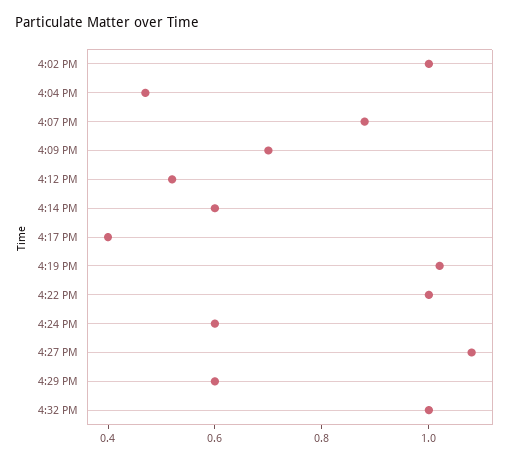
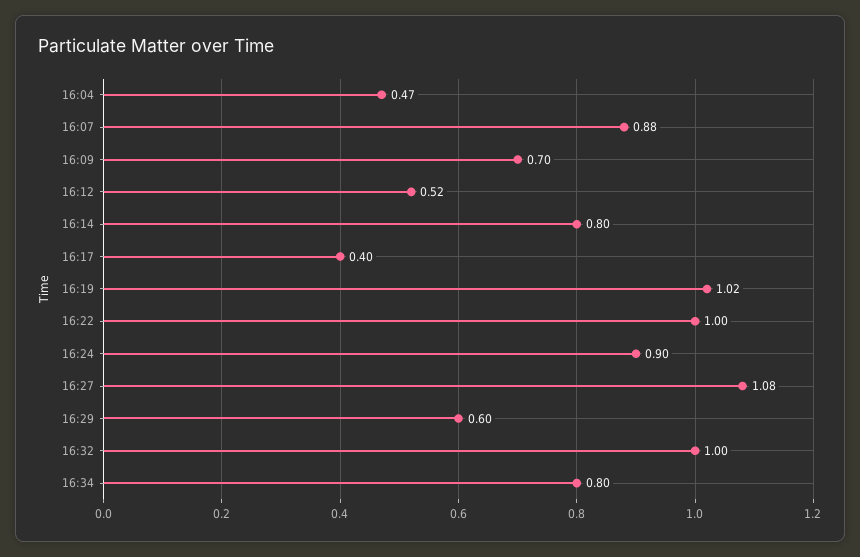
4:02 PM: 1 -> none
4:14 PM: 0.6 -> 0.8
4:24 PM: 0.6 -> 0.9
16:34: none -> 0.8

